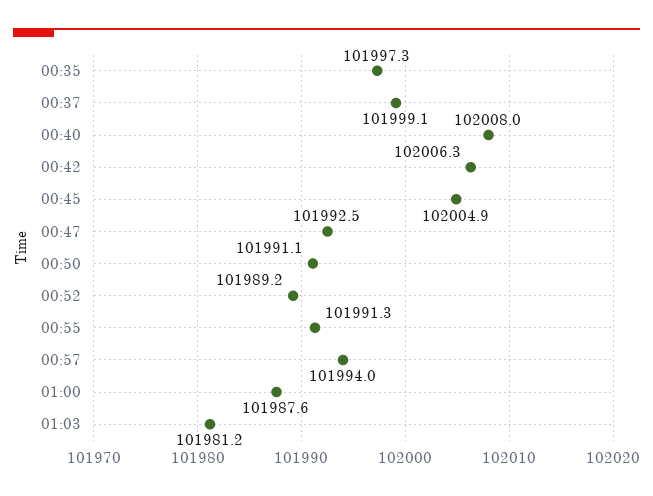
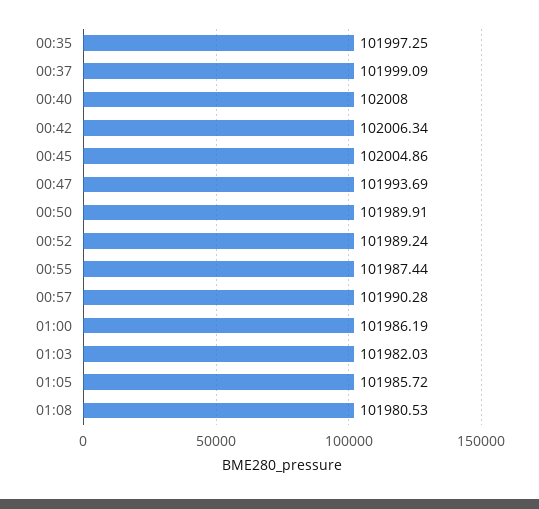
00:47: 101992.5 -> 101993.69
00:50: 101991.1 -> 101989.91
00:55: 101991.3 -> 101987.44
00:57: 101994 -> 101990.28
01:00: 101987.6 -> 101986.19
01:03: 101981.2 -> 101982.03
01:05: none -> 101985.72
01:08: none -> 101980.53

